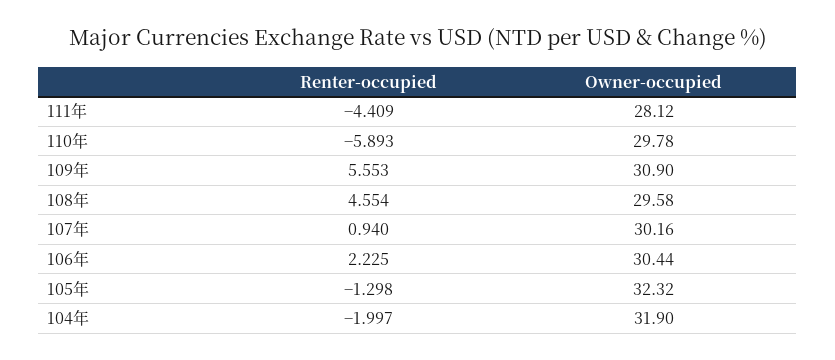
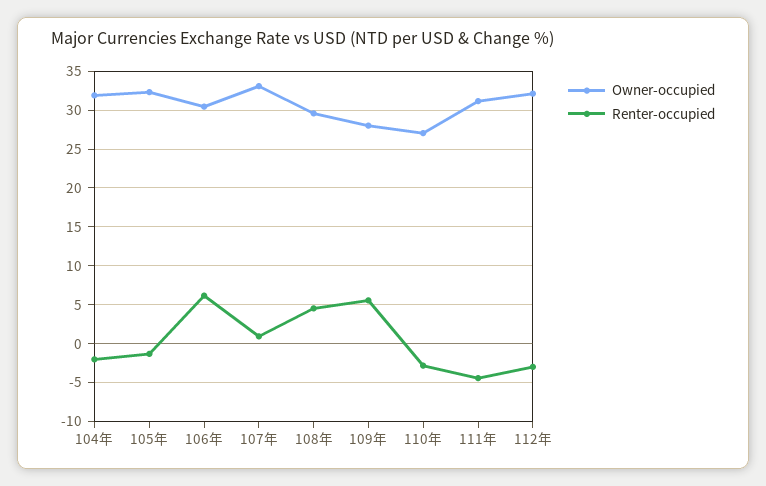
Owner-occupied, 111年: 28.12 -> 31
Renter-occupied, 110年: -5.893 -> -3
Owner-occupied, 110年: 29.78 -> 27
Owner-occupied, 109年: 30.9 -> 28
Owner-occupied, 107年: 30.16 -> 33
Renter-occupied, 106年: 2.225 -> 6
Owner-occupied, 112年: none -> 32
Renter-occupied, 112年: none -> -3

